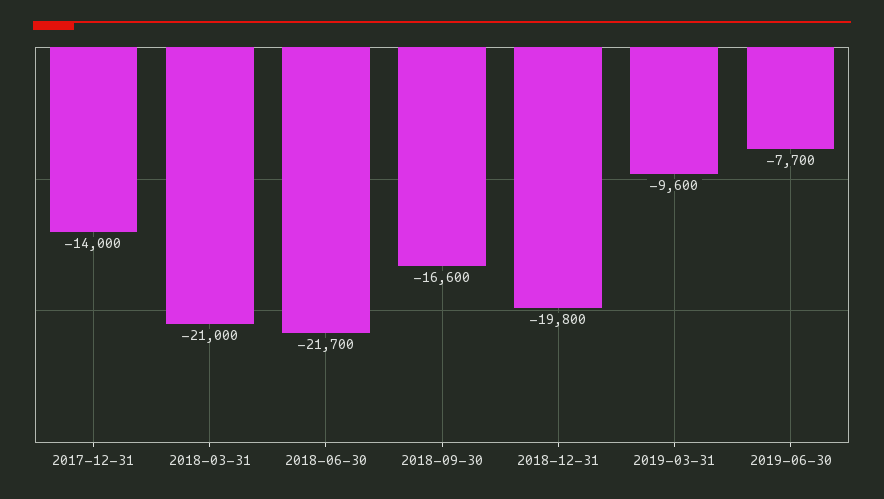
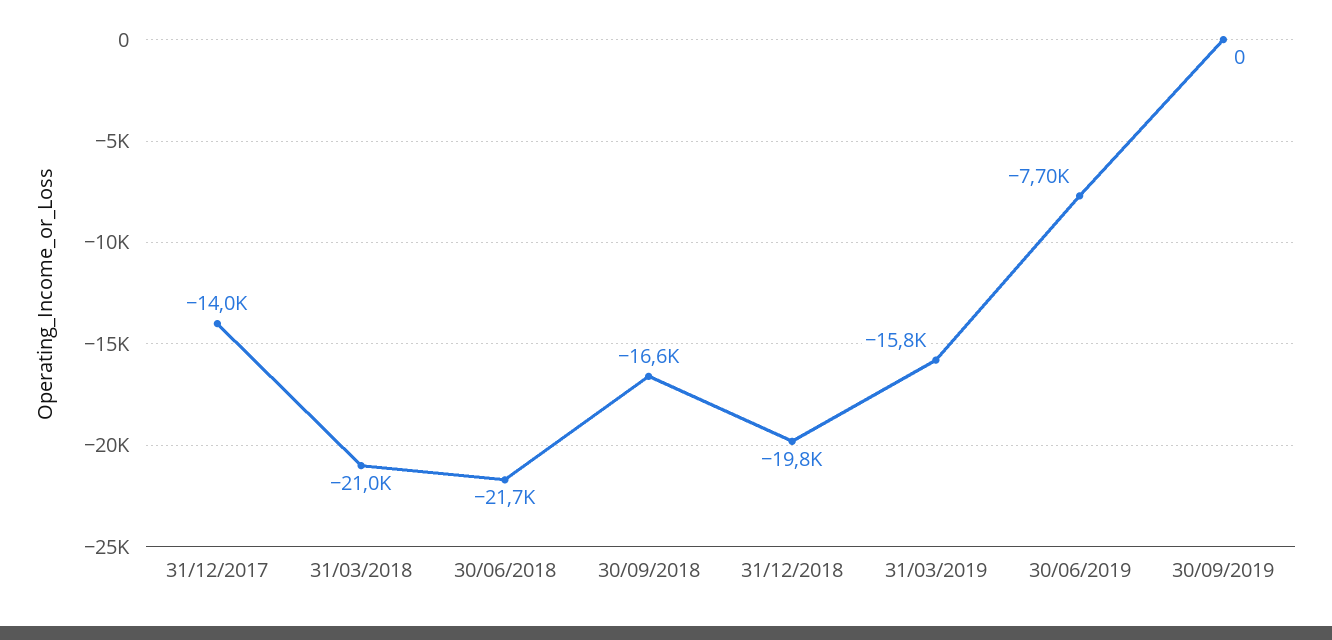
2019-03-31: -9600 -> -15800
30/09/2019: none -> 0

